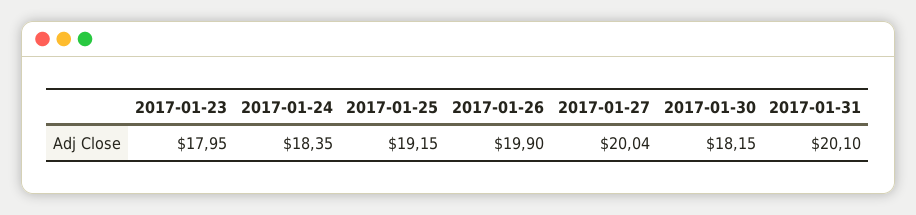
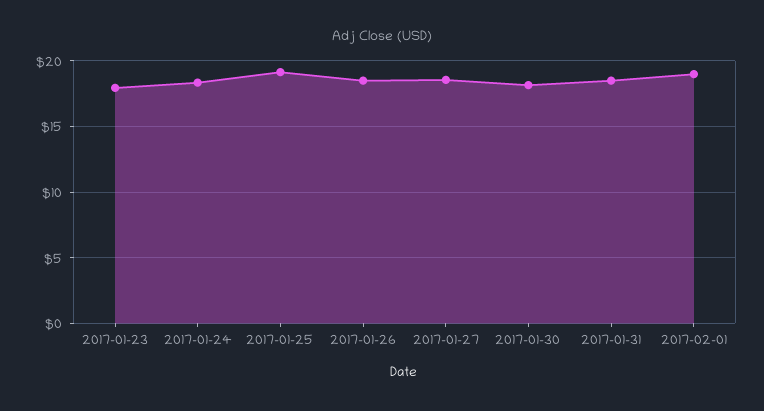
2017-01-26: 19.9 -> 18.5
2017-01-27: 20.04 -> 18.5
2017-01-31: 20.1 -> 18.5
2017-02-01: none -> 19

